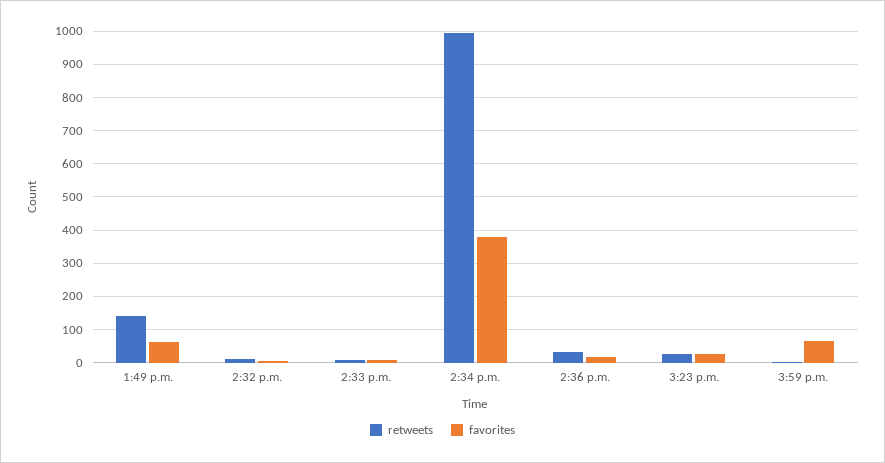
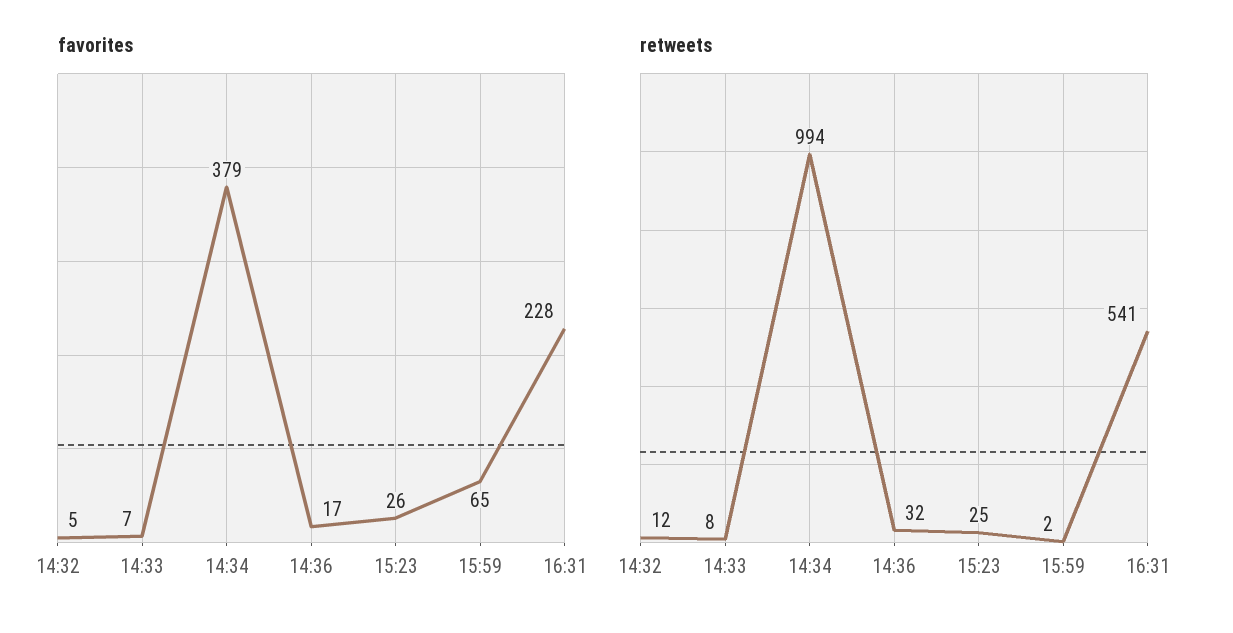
retweets, 1:49 p.m.: 140 -> none
favorites, 1:49 p.m.: 60 -> none
favorites, 16:31: none -> 228
retweets, 16:31: none -> 541

